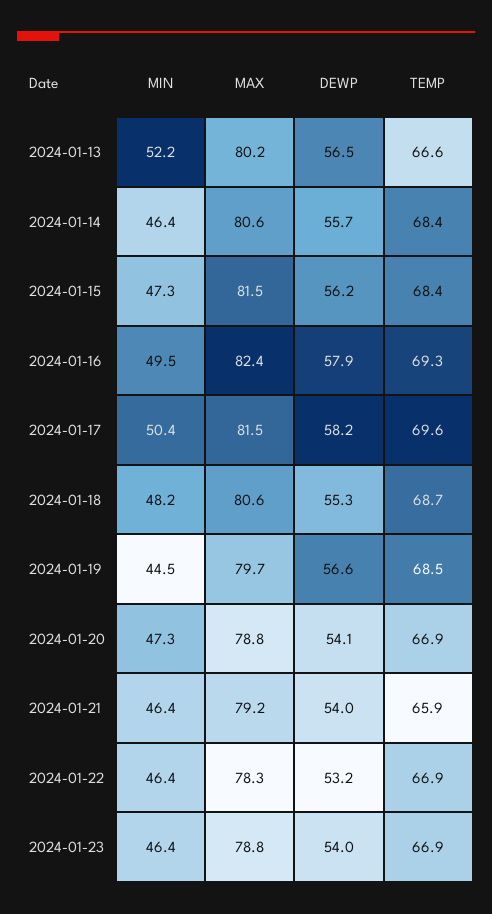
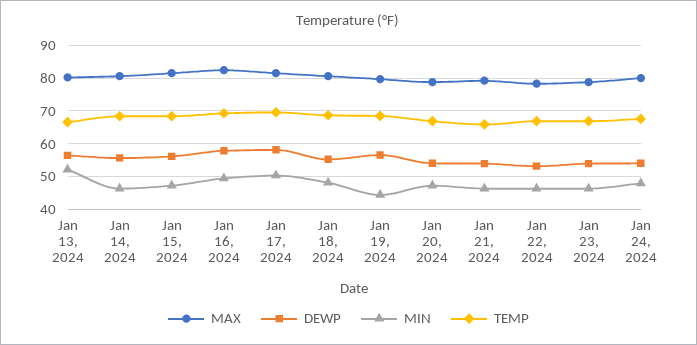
MAX, Jan 24, 2024: none -> 80
DEWP, Jan 24, 2024: none -> 54
MIN, Jan 24, 2024: none -> 48
TEMP, Jan 24, 2024: none -> 68

